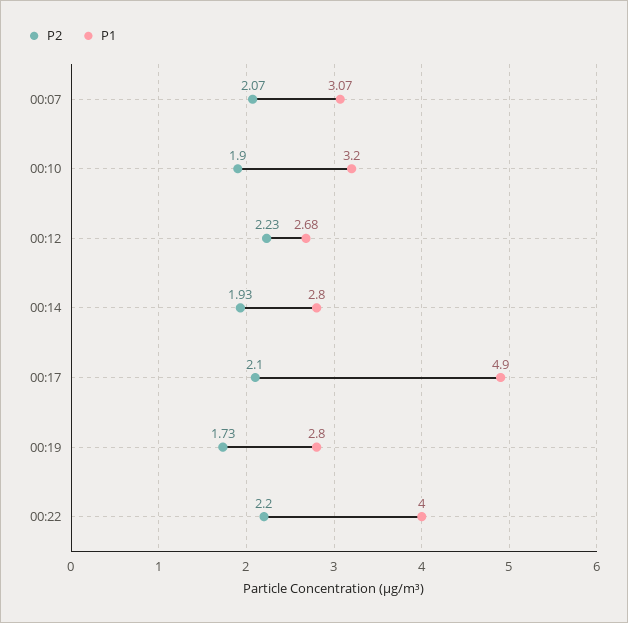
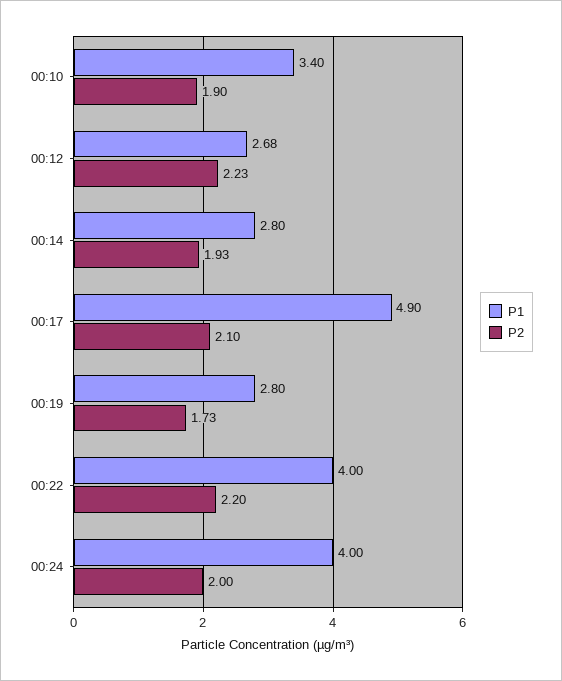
P2, 00:07: 2.07 -> none
P1, 00:07: 3.07 -> none
P1, 00:10: 3.2 -> 3.4
P1, 00:24: none -> 4
P2, 00:24: none -> 2

